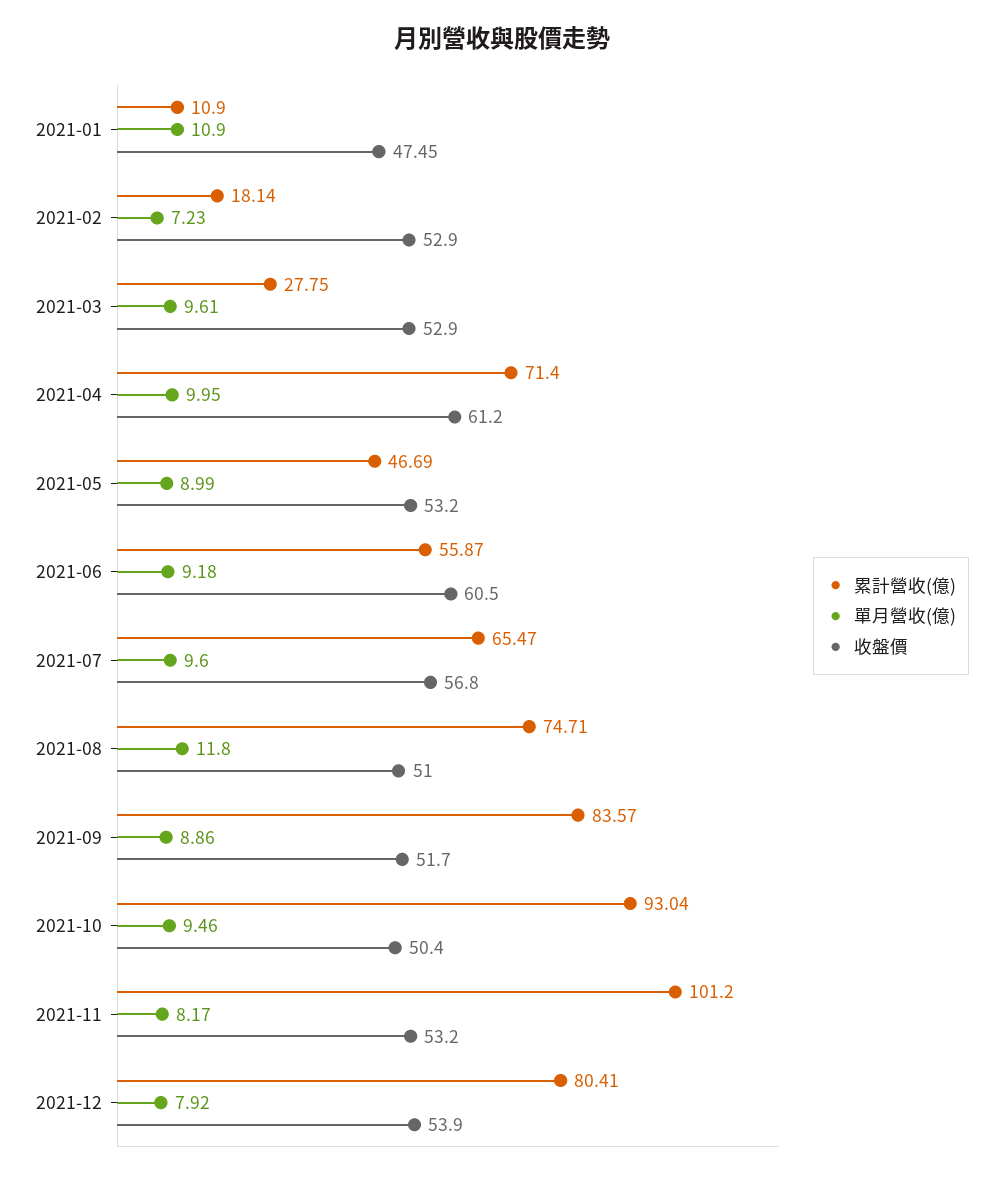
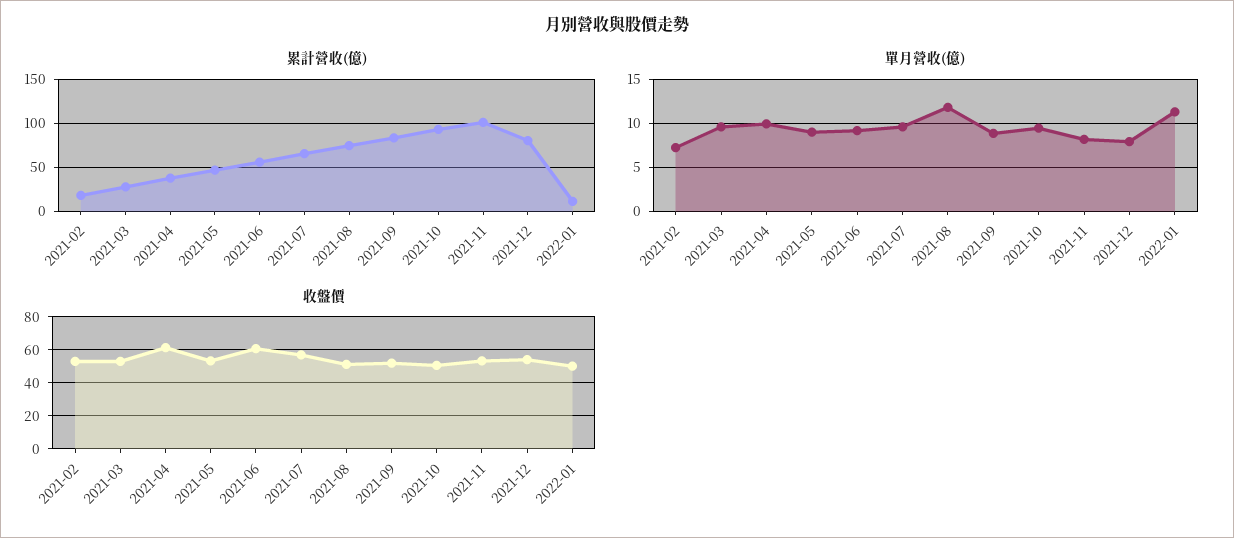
累計營收(億), 2021-01: 10.9 -> none
單月營收(億), 2021-01: 10.9 -> none
收盤價, 2021-01: 47.45 -> none
累計營收(億), 2021-04: 71.4 -> 40
累計營收(億), 2022-01: none -> 10
單月營收(億), 2022-01: none -> 11
收盤價, 2022-01: none -> 50

